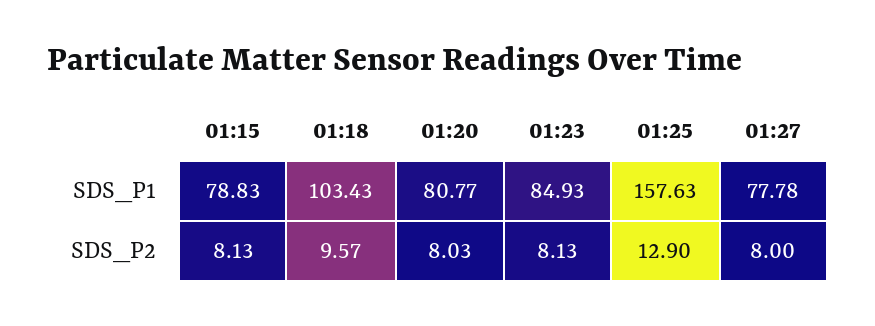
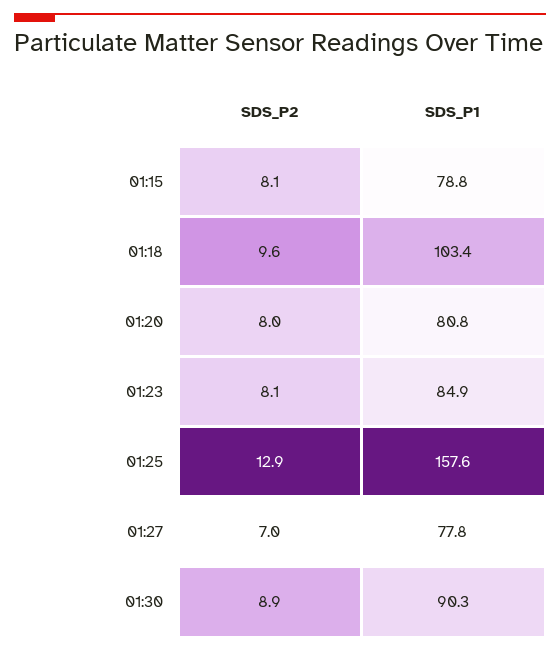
01:27, SDS_P2: 8 -> 7
01:30, SDS_P2: none -> 8.9
01:30, SDS_P1: none -> 90.3

